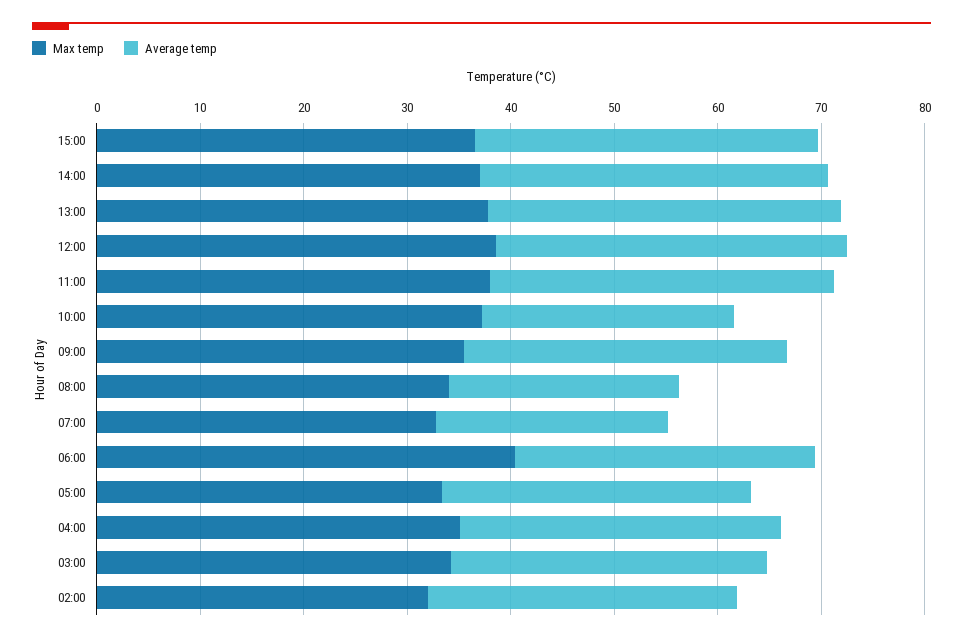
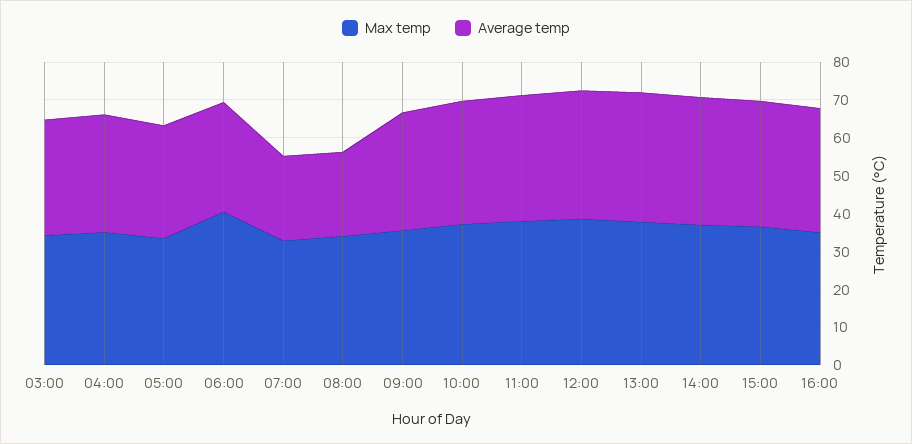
Average temp, 10:00: 24 -> 32.5
Max temp, 02:00: 32 -> none
Average temp, 02:00: 30 -> none
Max temp, 16:00: none -> 35
Average temp, 16:00: none -> 32.5

